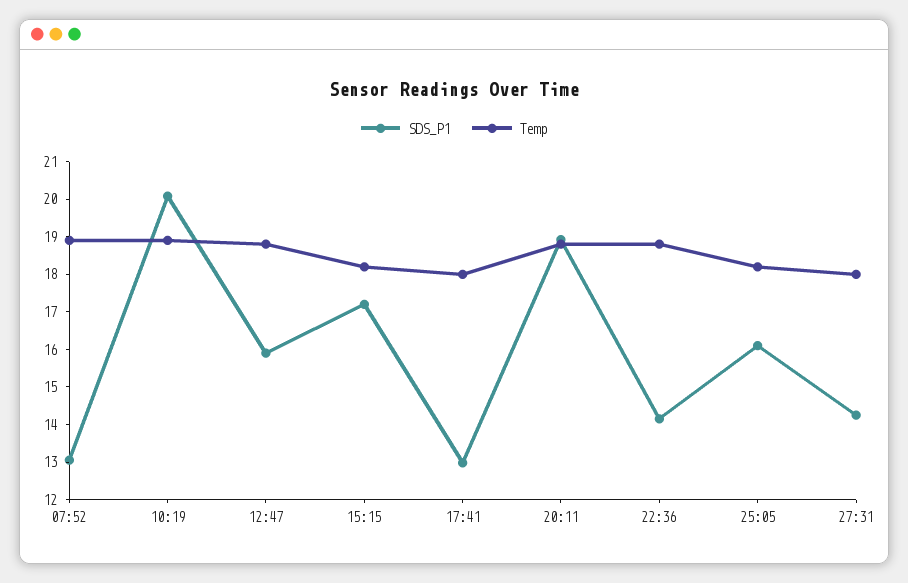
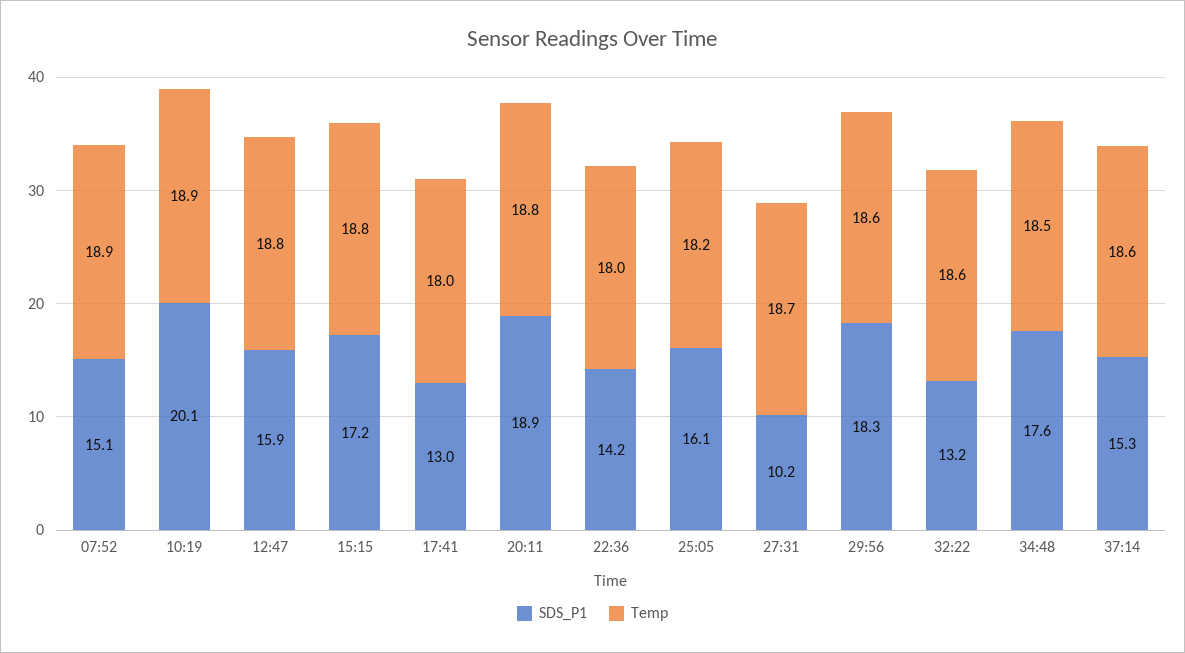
SDS_P1, 07:52: 13 -> 15.1
Temp, 15:15: 18.25 -> 18.8
Temp, 22:36: 18.75 -> 18
SDS_P1, 27:31: 14.25 -> 10.2
Temp, 27:31: 18 -> 18.7
SDS_P1, 29:56: none -> 18.3
Temp, 29:56: none -> 18.6
SDS_P1, 32:22: none -> 13.2
Temp, 32:22: none -> 18.6
SDS_P1, 34:48: none -> 17.6
Temp, 34:48: none -> 18.5
SDS_P1, 37:14: none -> 15.3
Temp, 37:14: none -> 18.6

